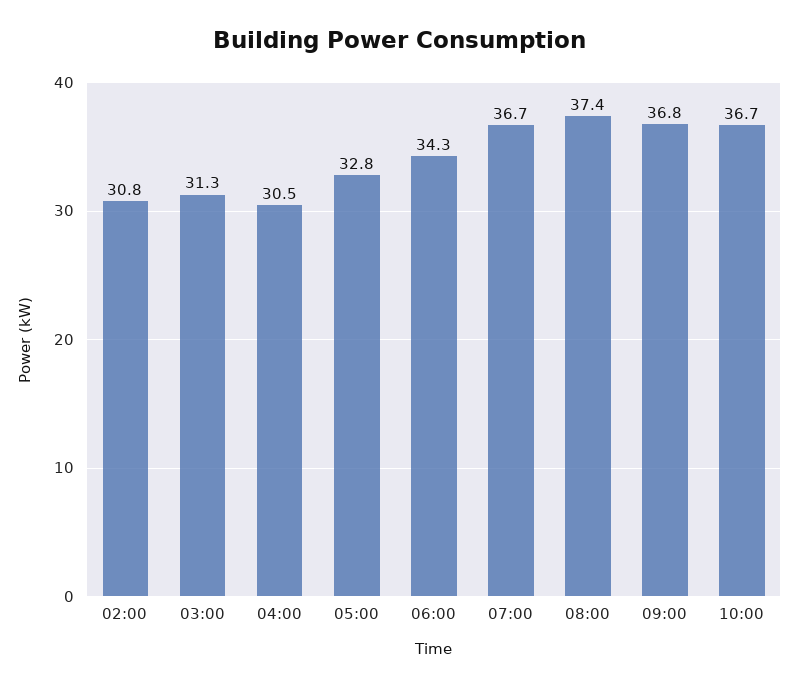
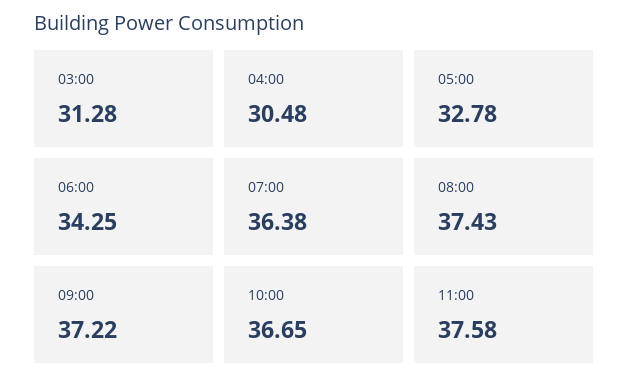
02:00: 30.8 -> none
07:00: 36.7 -> 36.38
09:00: 36.8 -> 37.22
11:00: none -> 37.58

